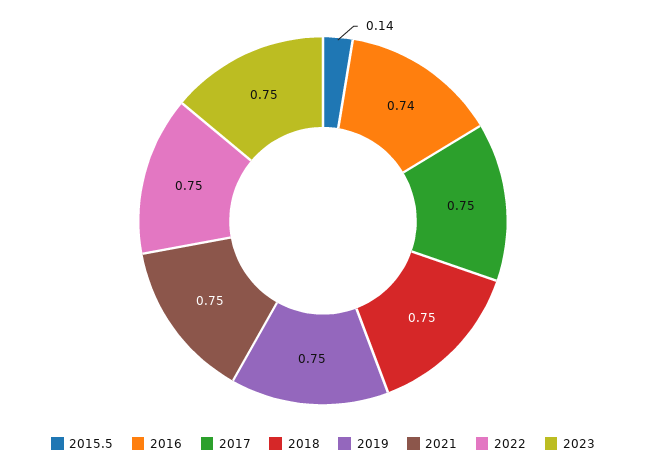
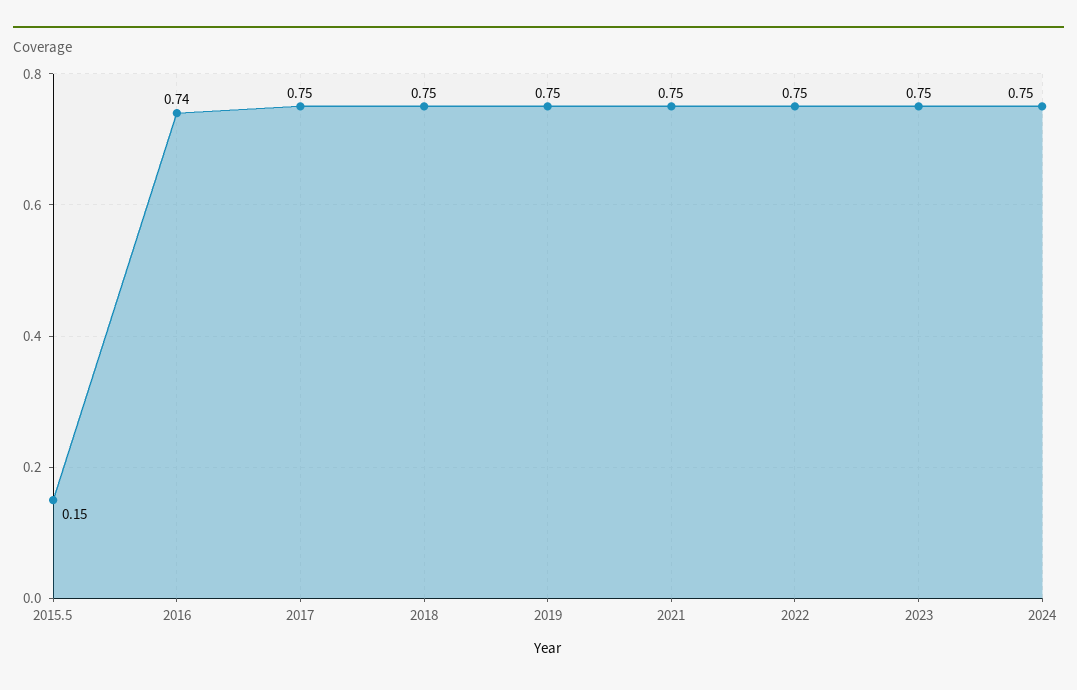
2015.5: 0.14 -> 0.15
2024: none -> 0.75

